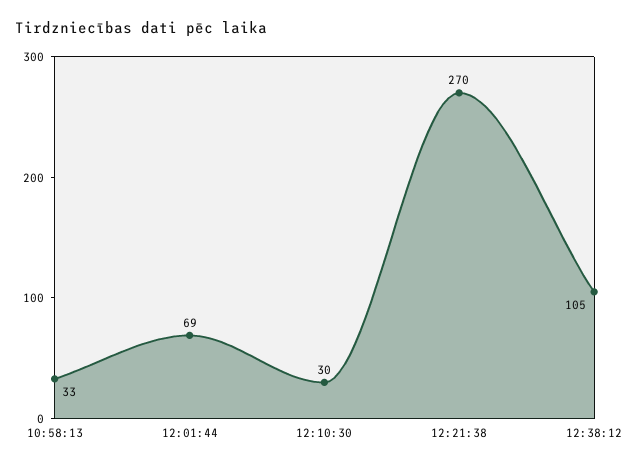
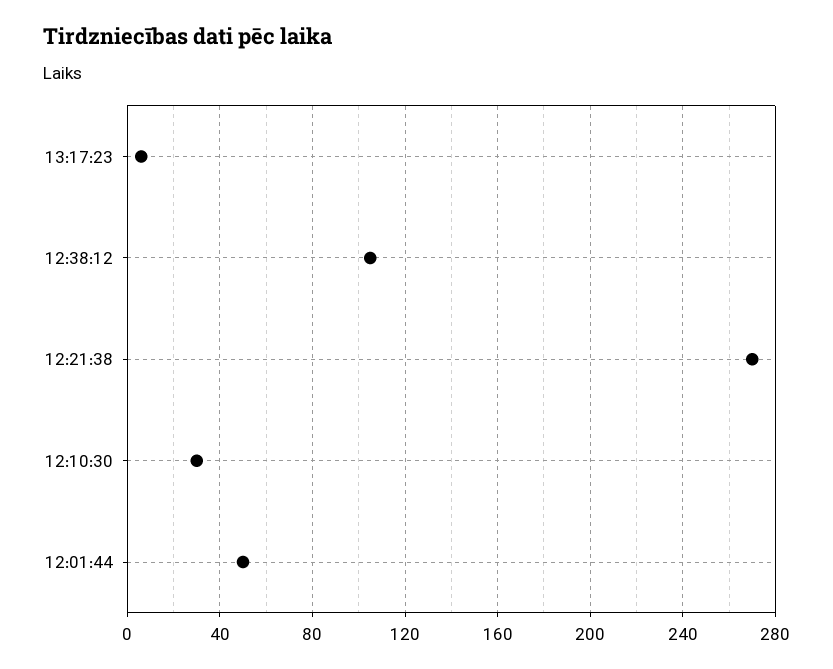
10:58:13: 33 -> none
12:01:44: 69 -> 50
13:17:23: none -> 5

